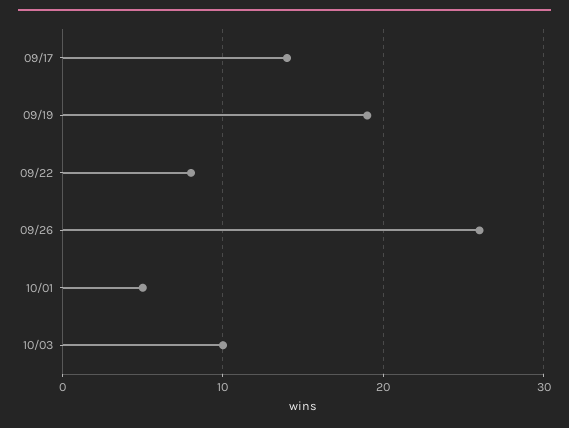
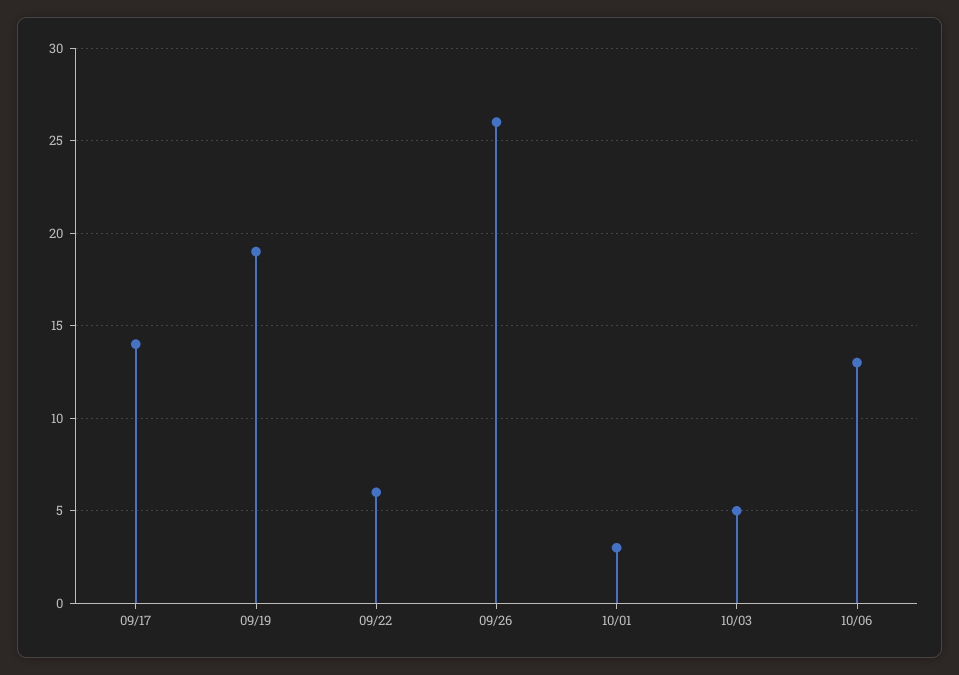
09/22: 8 -> 6
10/01: 5 -> 3
10/03: 10 -> 5
10/06: none -> 13

